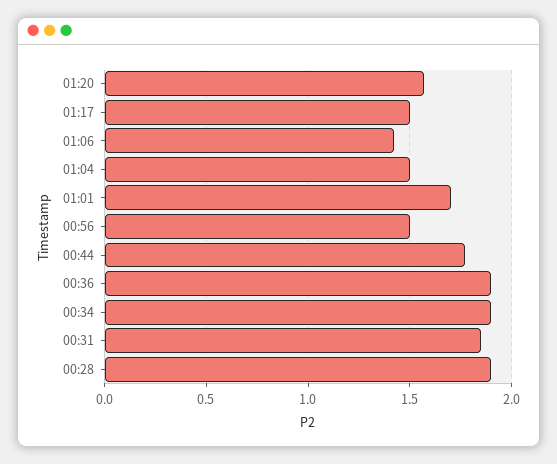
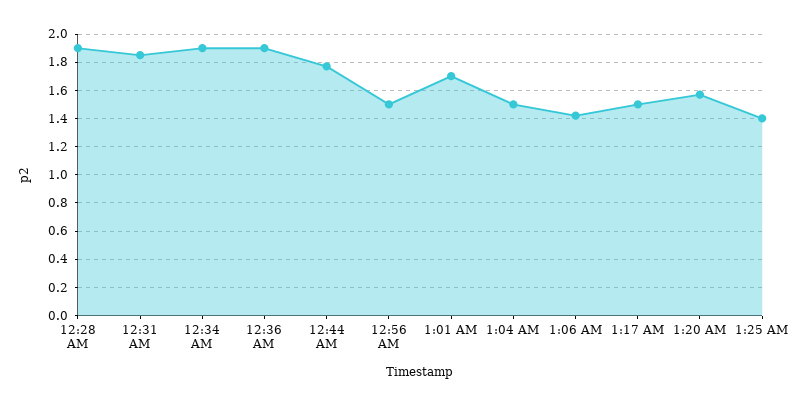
1:25 AM: none -> 1.4

